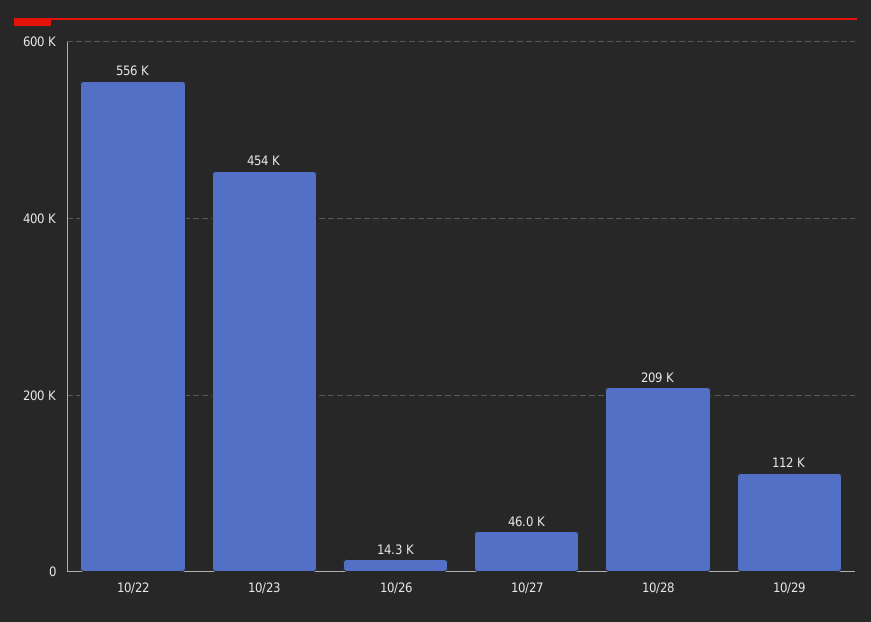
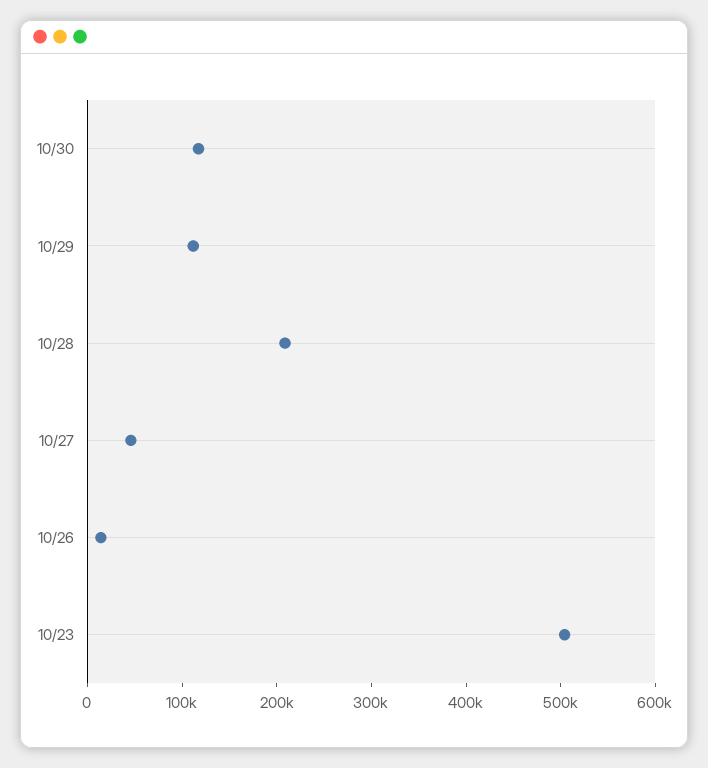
10/22: 556000 -> none
10/23: 454000 -> 500000
10/30: none -> 120000

